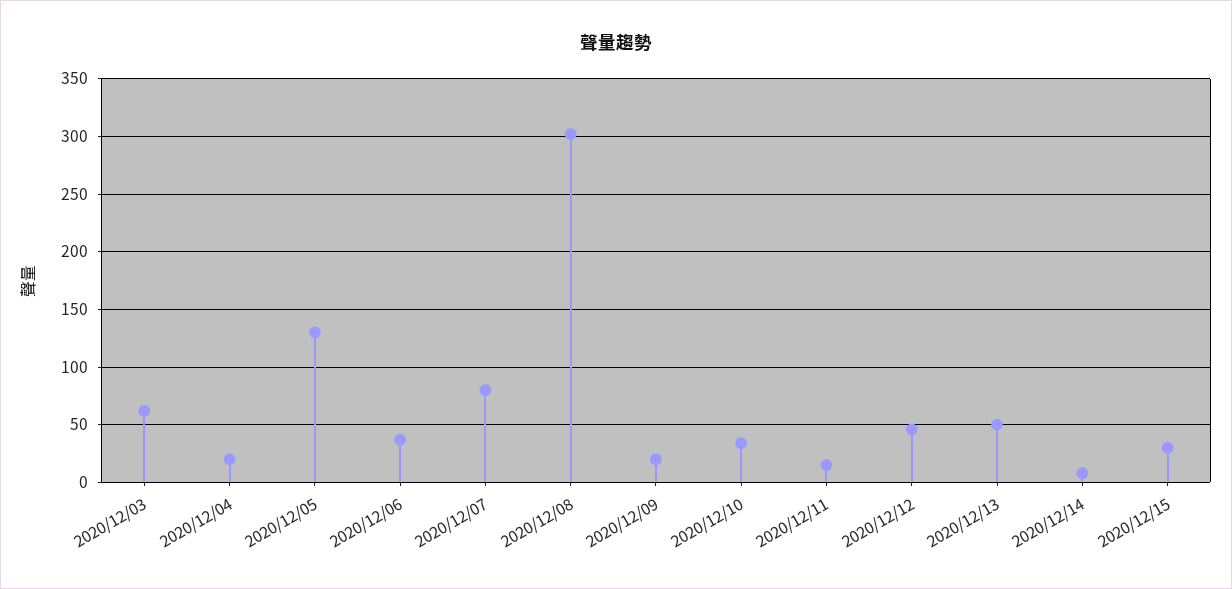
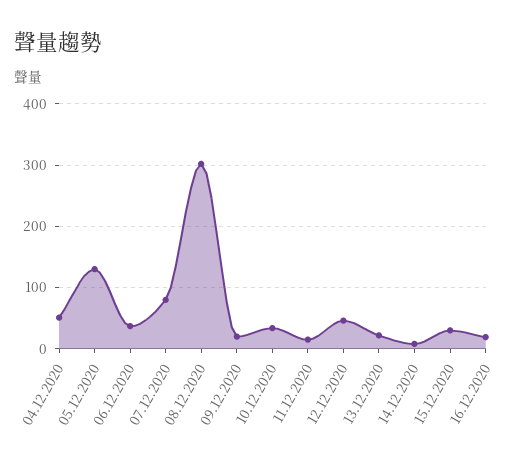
2020/12/03: 60 -> none
2020/12/04: 20 -> 50
2020/12/13: 50 -> 20
16.12.2020: none -> 20

